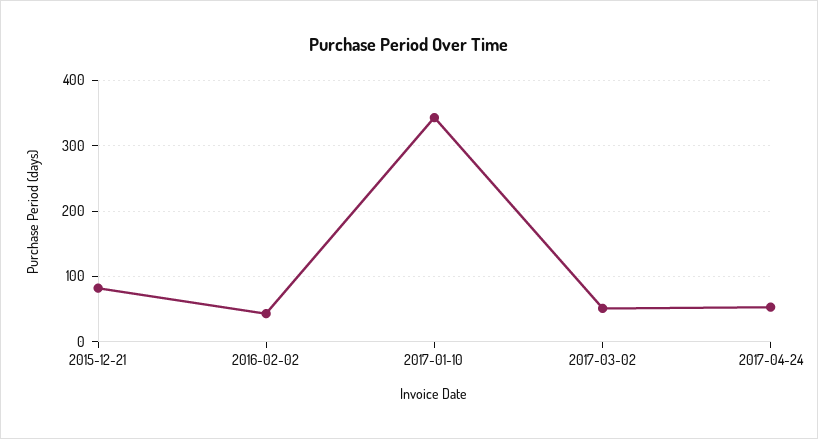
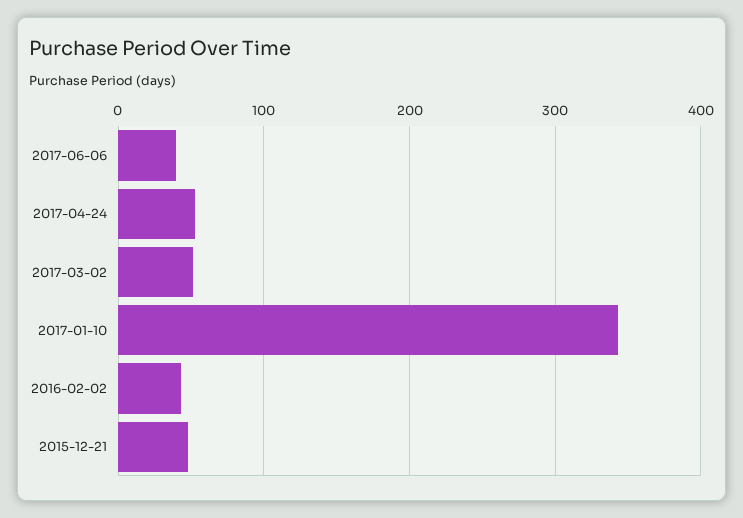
2015-12-21: 80 -> 50
2017-06-06: none -> 40

